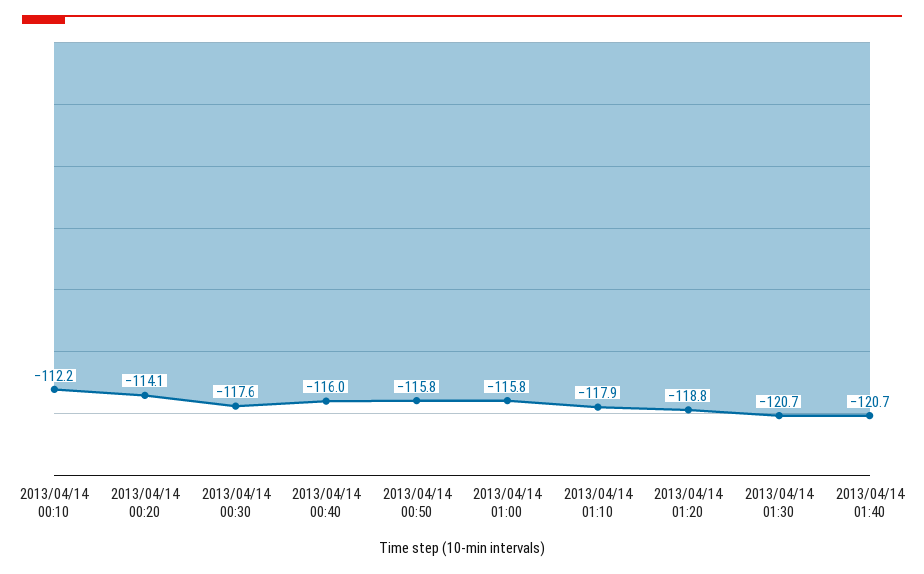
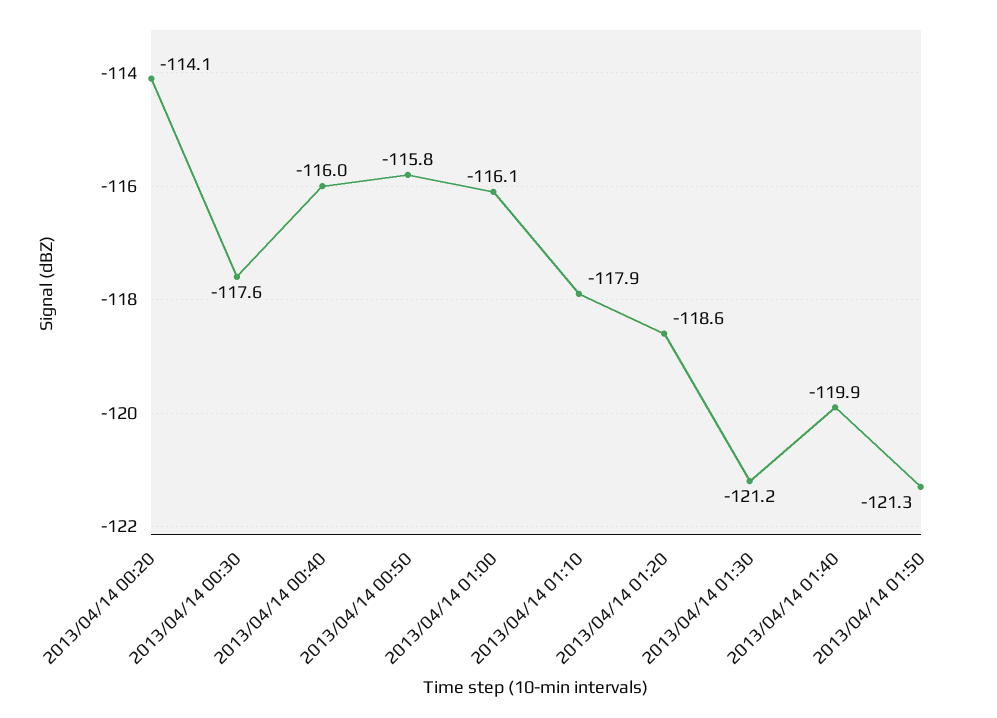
2013/04/14 00:10: -112.2 -> none
2013/04/14 01:00: -115.8 -> -116.1
2013/04/14 01:20: -118.8 -> -118.6
2013/04/14 01:30: -120.7 -> -121.2
2013/04/14 01:40: -120.7 -> -119.9
2013/04/14 01:50: none -> -121.3

